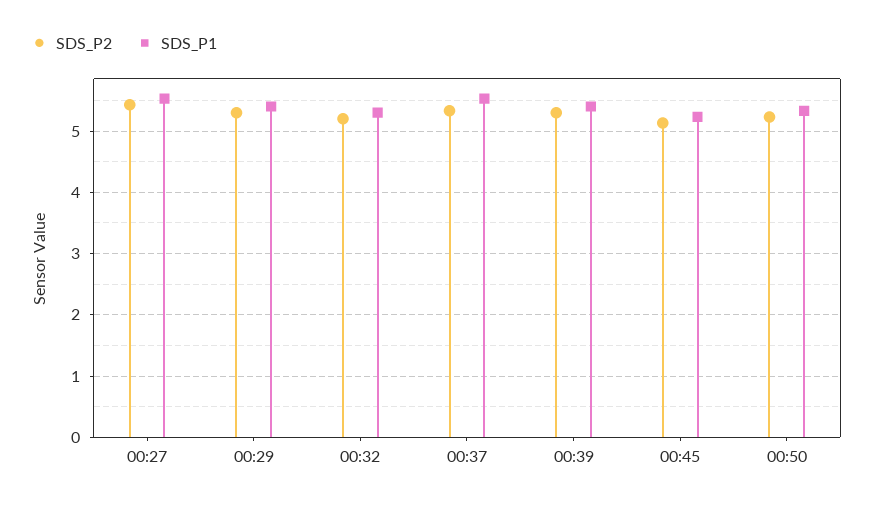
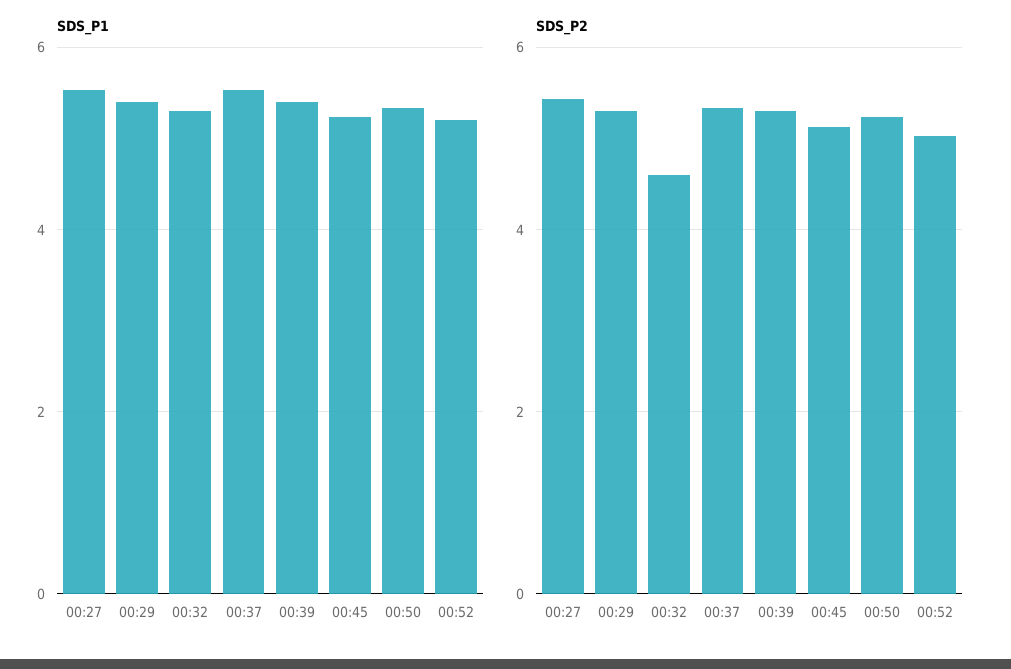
SDS_P2, 00:32: 5.2 -> 4.6
SDS_P1, 00:52: none -> 5.2
SDS_P2, 00:52: none -> 5

